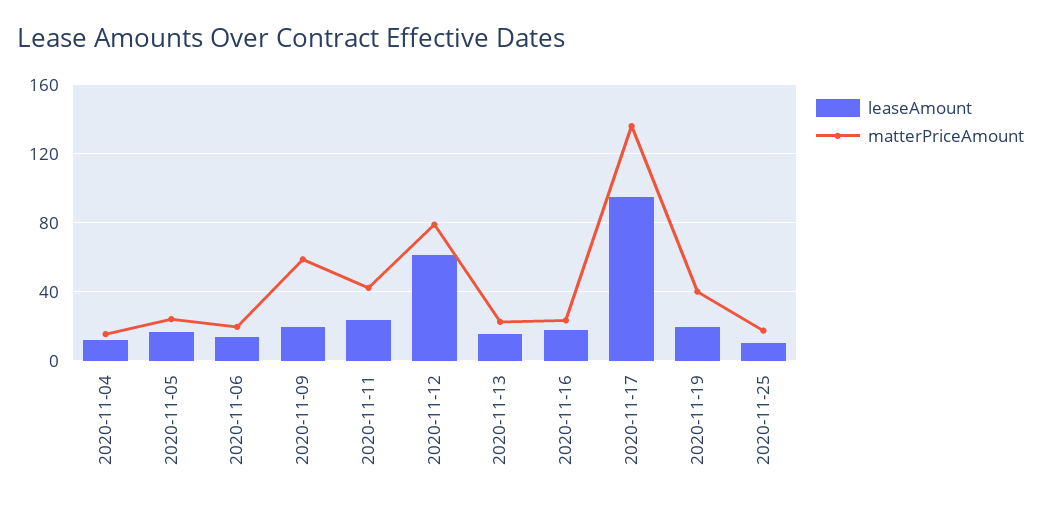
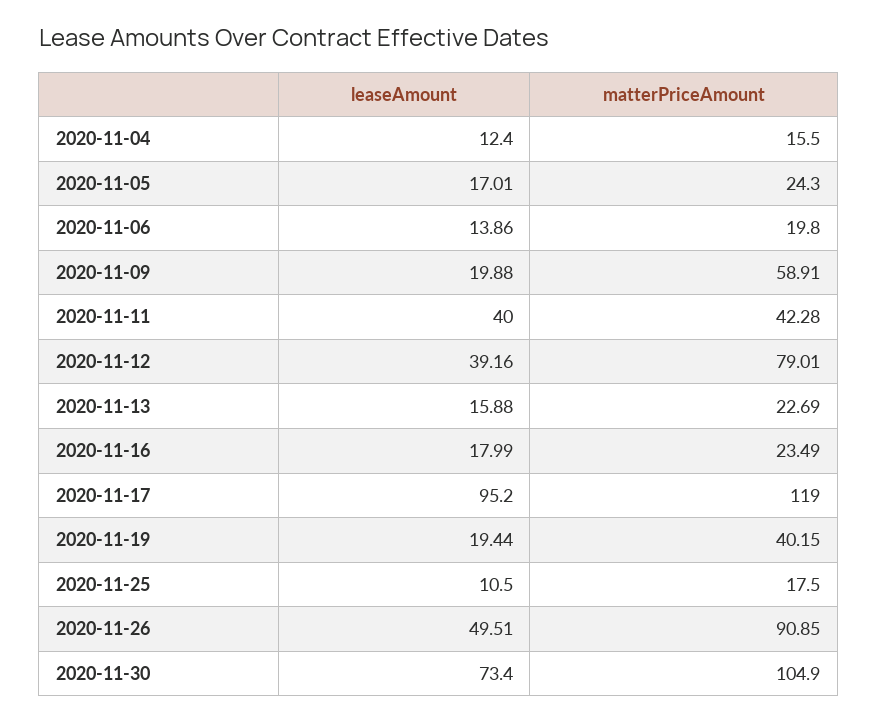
leaseAmount, 2020-11-11: 25 -> 40
leaseAmount, 2020-11-12: 60 -> 39.16
matterPriceAmount, 2020-11-17: 135 -> 119
leaseAmount, 2020-11-26: none -> 49.51
matterPriceAmount, 2020-11-26: none -> 90.85
leaseAmount, 2020-11-30: none -> 73.4
matterPriceAmount, 2020-11-30: none -> 104.9

